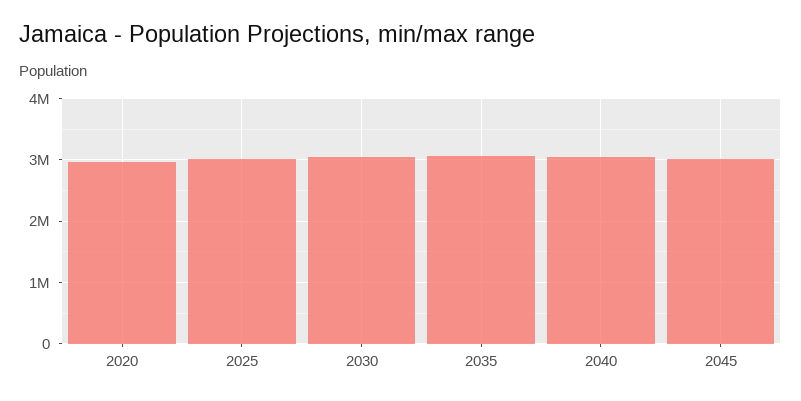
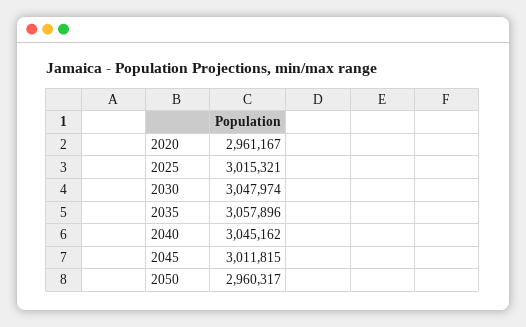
2050: none -> 2960317

